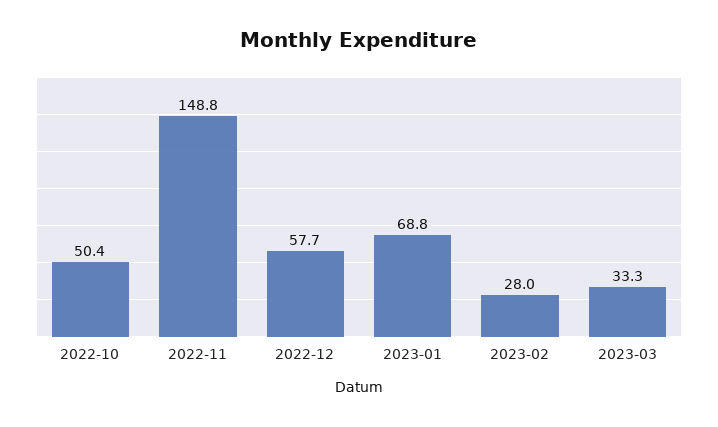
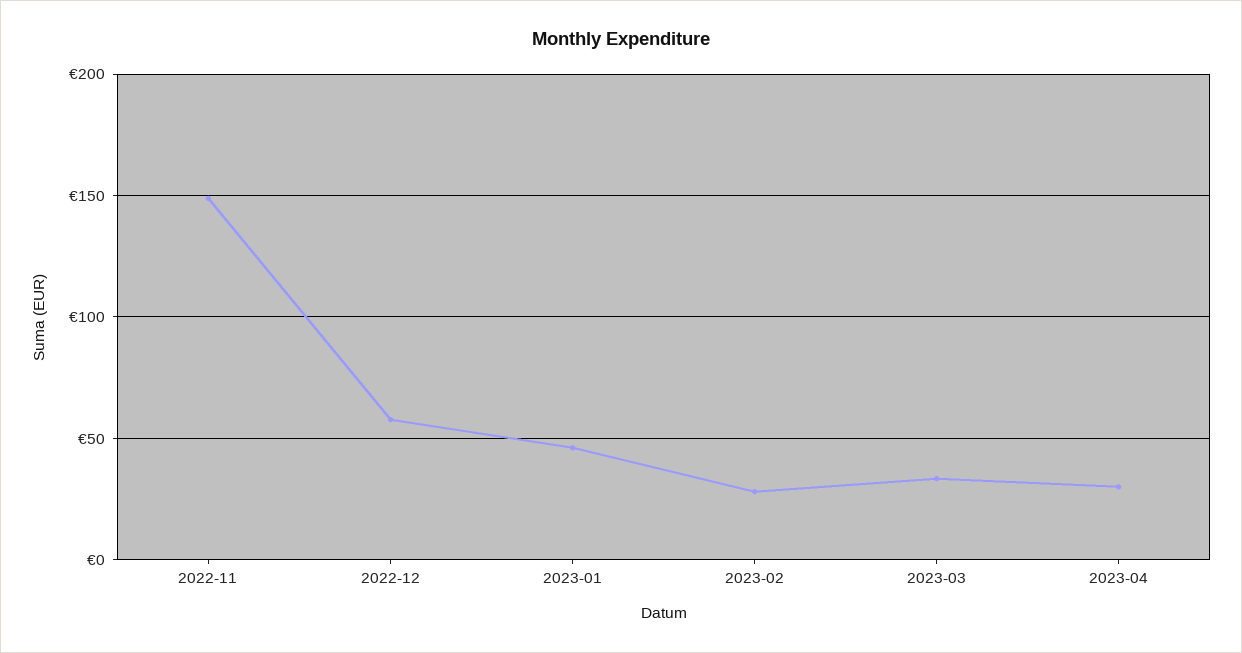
2022-10: 50.4 -> none
2023-01: 68.8 -> 45
2023-04: none -> 30

